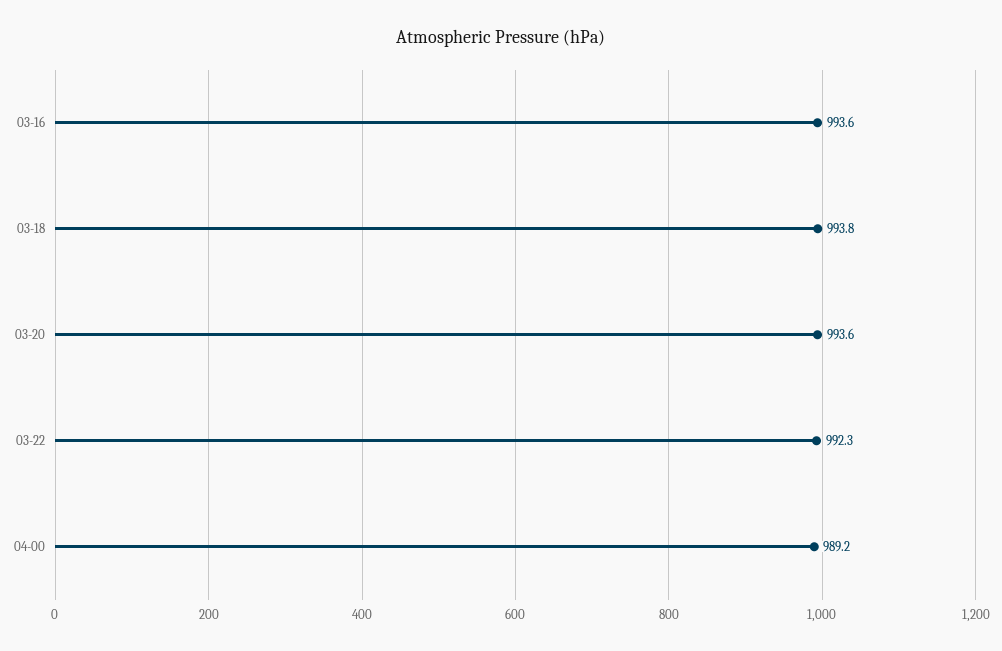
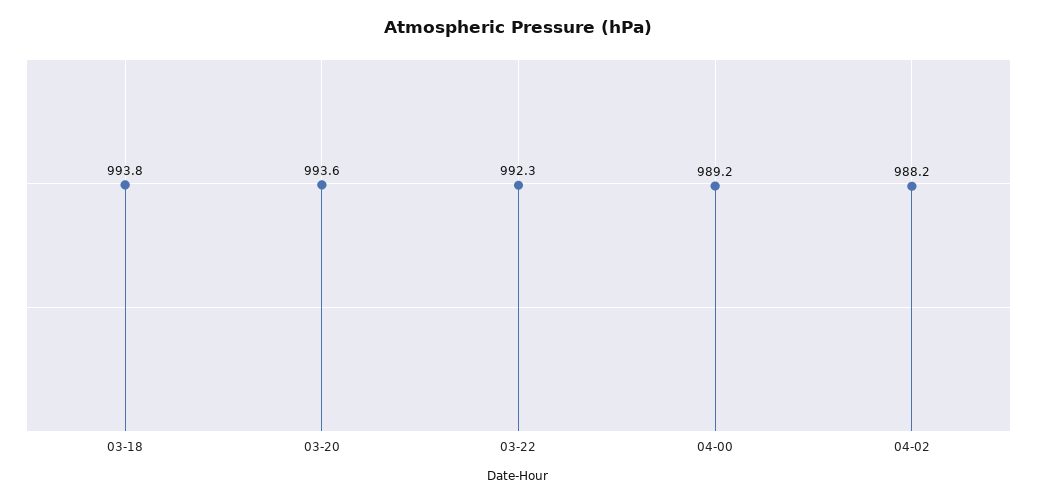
03-16: 993.6 -> none
04-02: none -> 988.2

